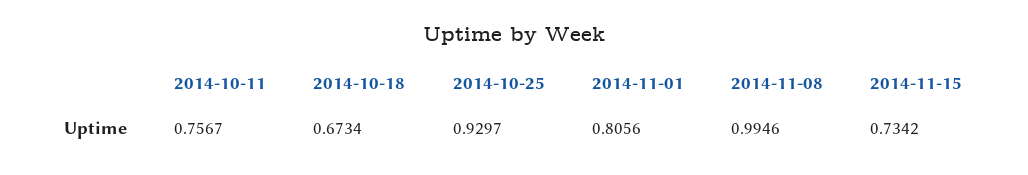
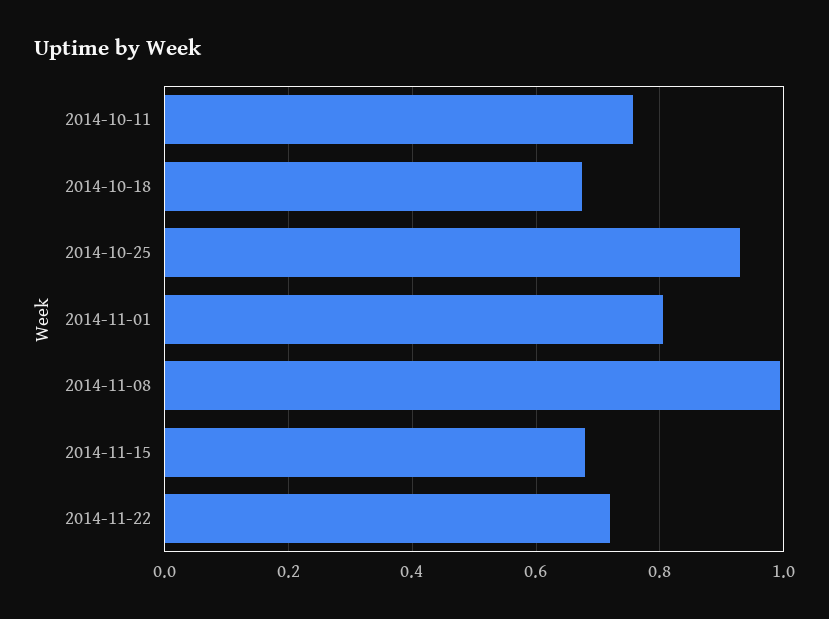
2014-11-15: 0.7342 -> 0.68
2014-11-22: none -> 0.72

